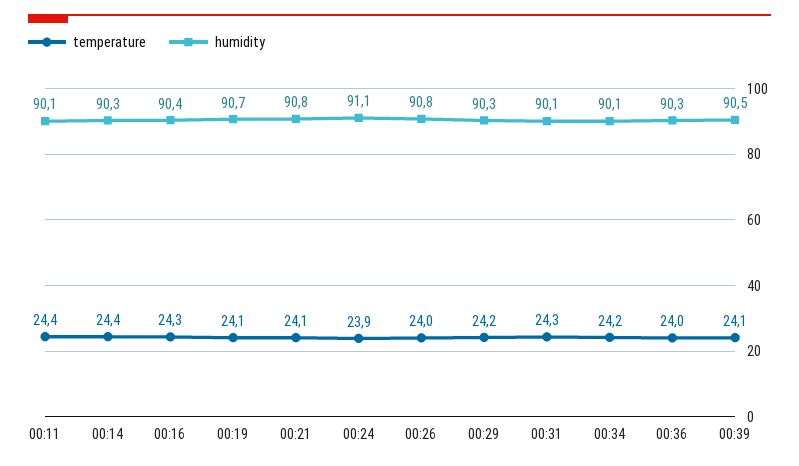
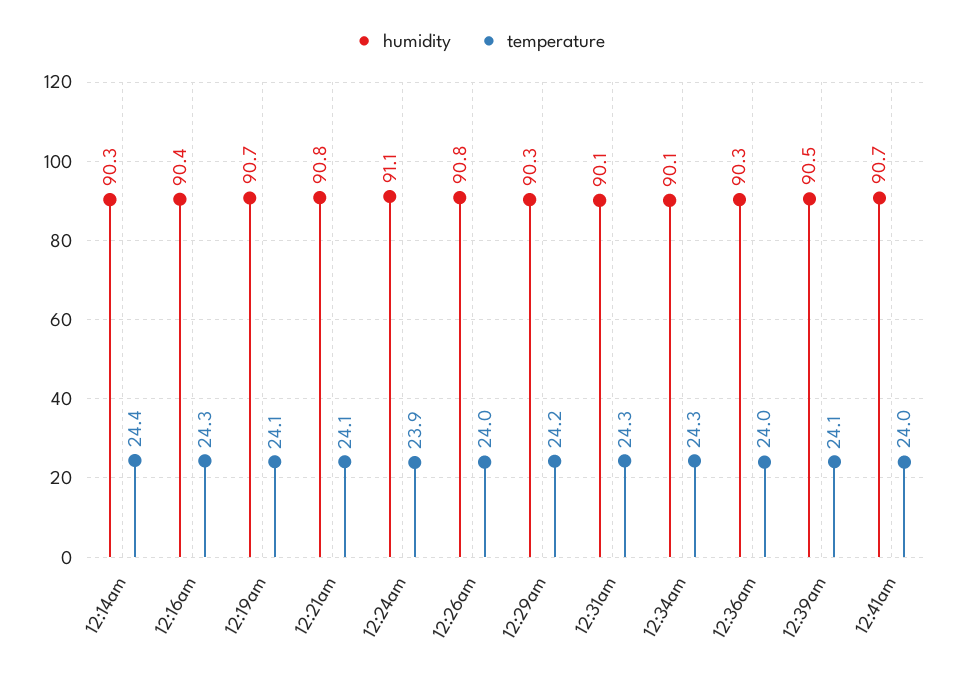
temperature, 00:11: 24.4 -> none
humidity, 00:11: 90.1 -> none
temperature, 00:34: 24.2 -> 24.3
humidity, 12:41am: none -> 90.7
temperature, 12:41am: none -> 24

